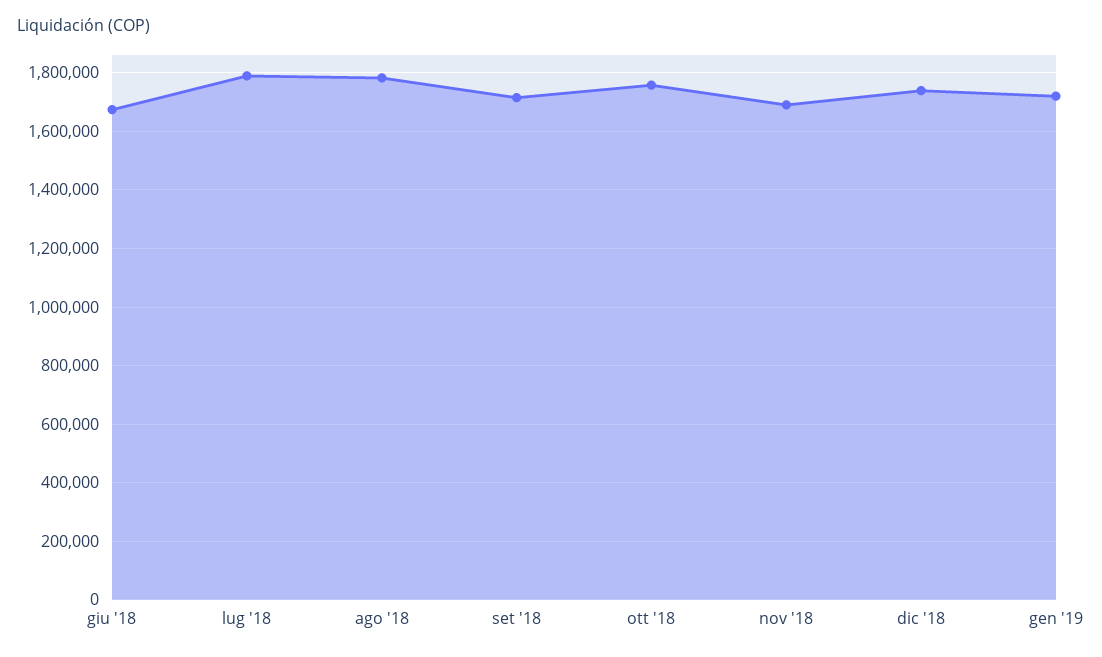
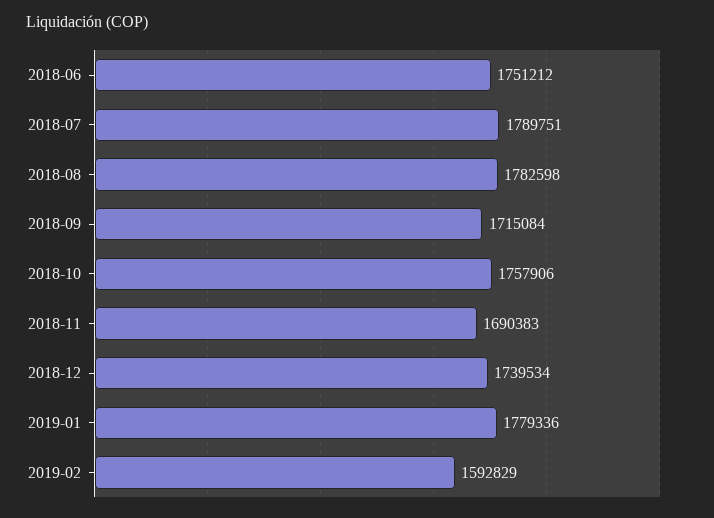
giu '18: 1675000 -> 1751212
gen '19: 1725000 -> 1779336
2019-02: none -> 1592829

